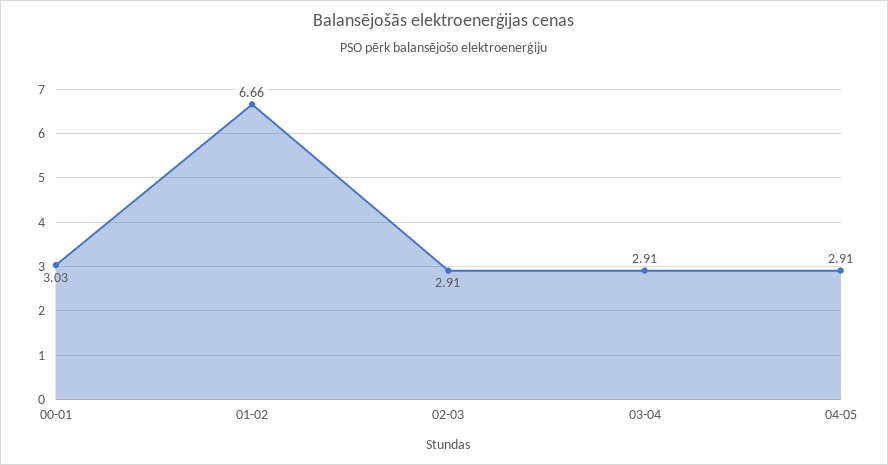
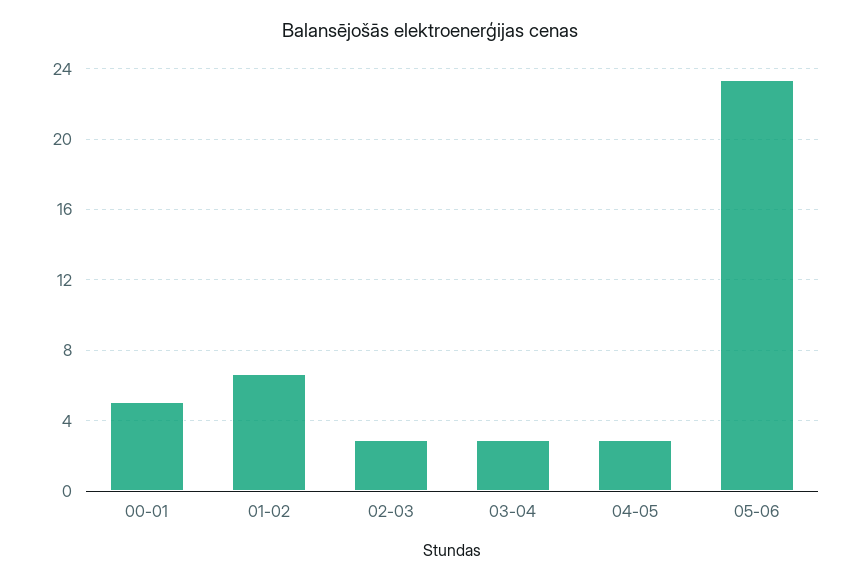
00-01: 3.03 -> 5
05-06: none -> 23.5

